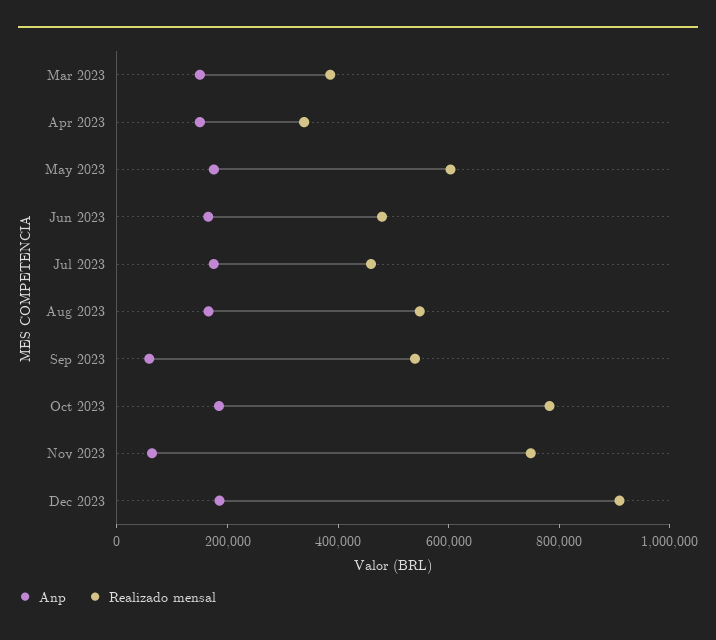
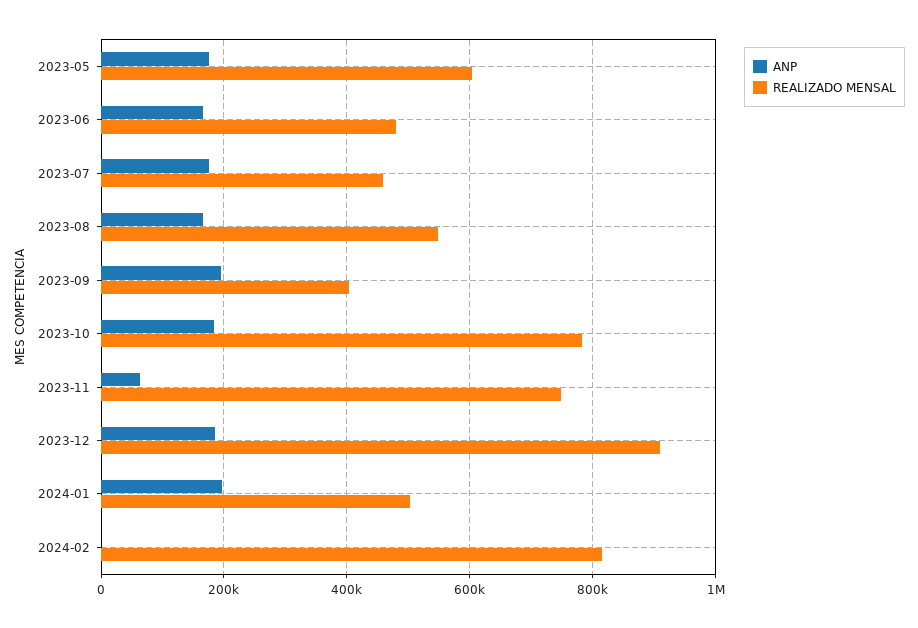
Anp, Mar 2023: 150000 -> none
Realizado mensal, Mar 2023: 400000 -> none
Anp, Apr 2023: 150000 -> none
Realizado mensal, Apr 2023: 350000 -> none
Anp, Sep 2023: 50000 -> 200000
Realizado mensal, Sep 2023: 550000 -> 400000
Anp, 2024-01: none -> 200000
Realizado mensal, 2024-01: none -> 500000
Anp, 2024-02: none -> 0
Realizado mensal, 2024-02: none -> 820000

